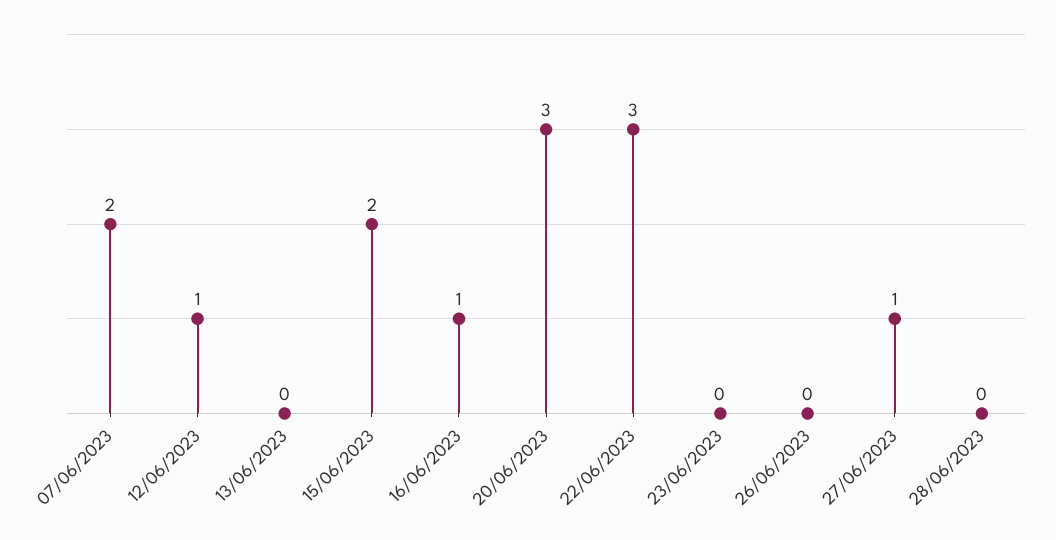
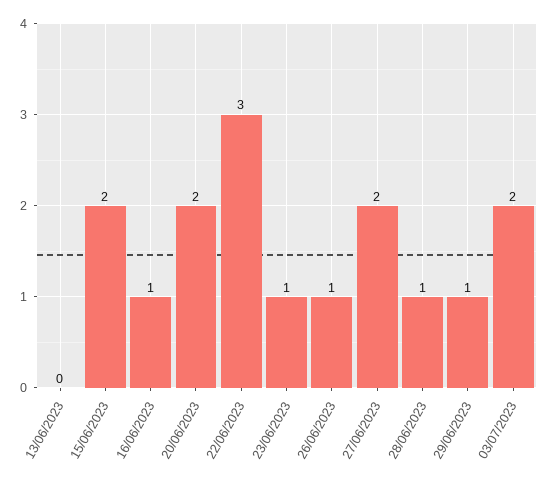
07/06/2023: 2 -> none
12/06/2023: 1 -> none
20/06/2023: 3 -> 2
23/06/2023: 0 -> 1
26/06/2023: 0 -> 1
27/06/2023: 1 -> 2
28/06/2023: 0 -> 1
29/06/2023: none -> 1
03/07/2023: none -> 2

